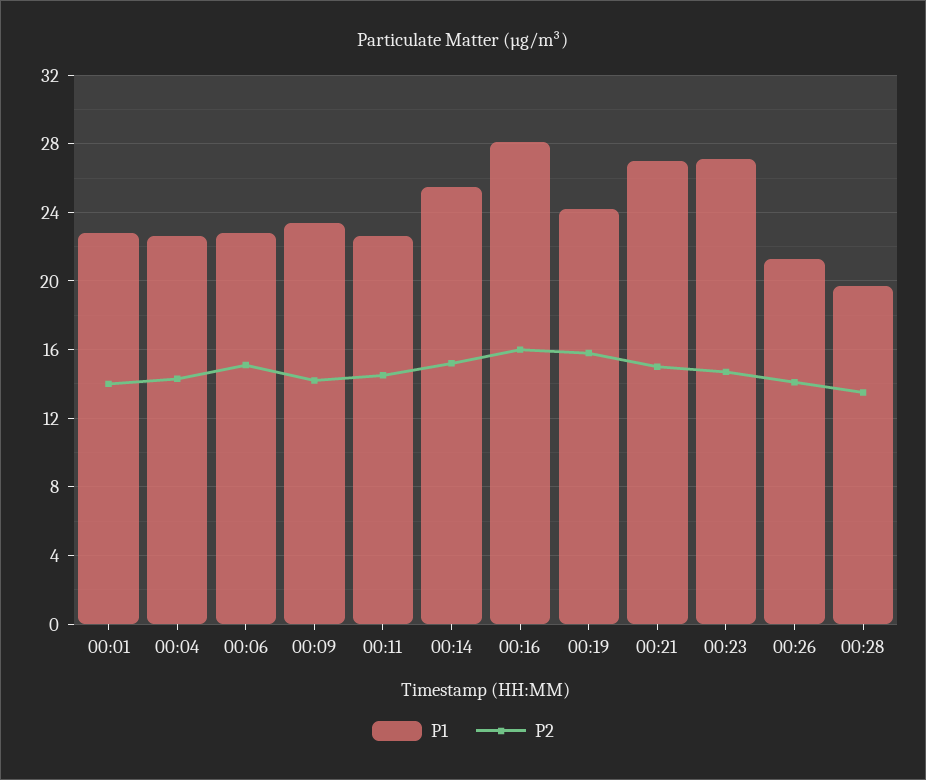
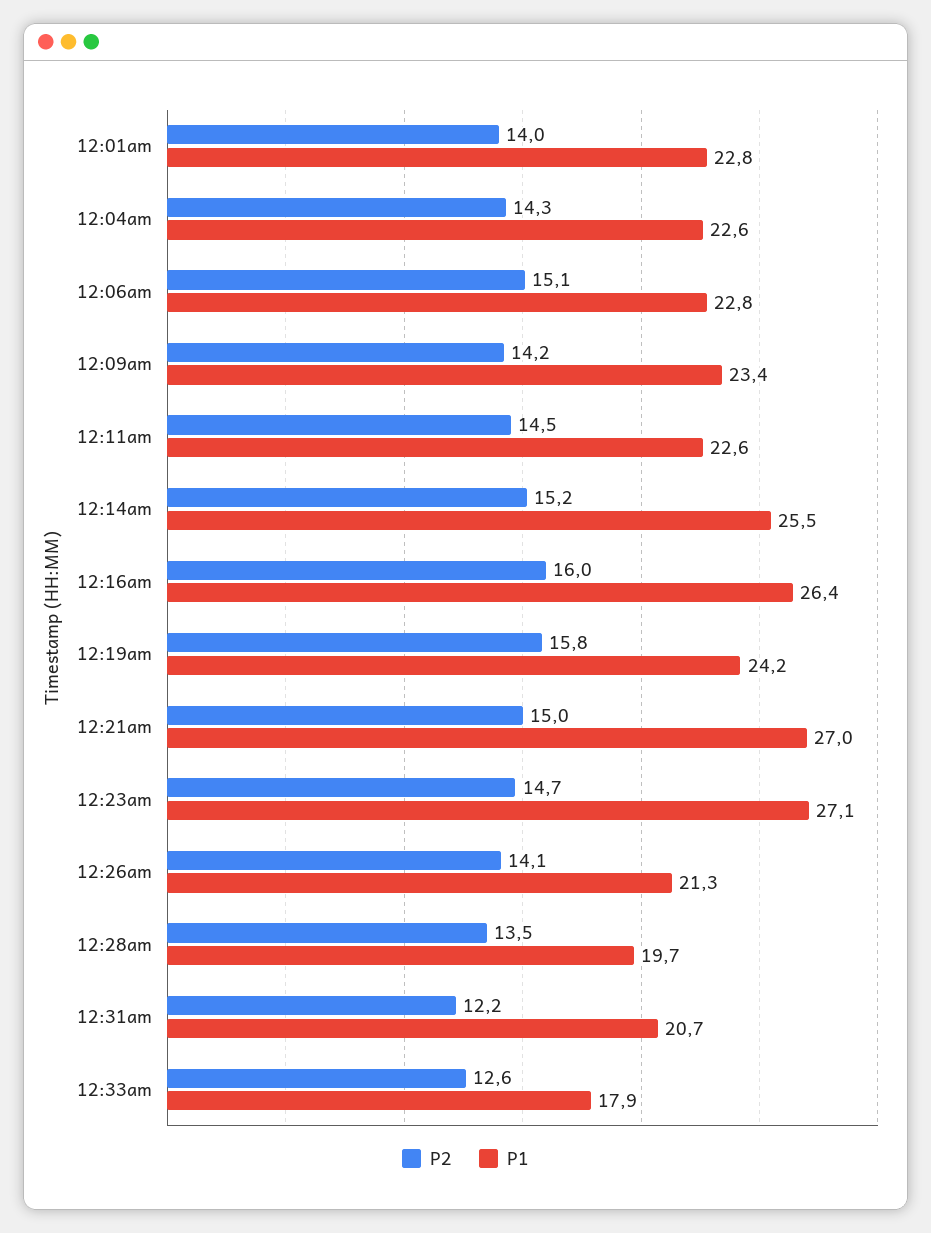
P1, 00:16: 28 -> 26.4
P2, 12:31am: none -> 12.2
P1, 12:31am: none -> 20.7
P2, 12:33am: none -> 12.6
P1, 12:33am: none -> 17.9

